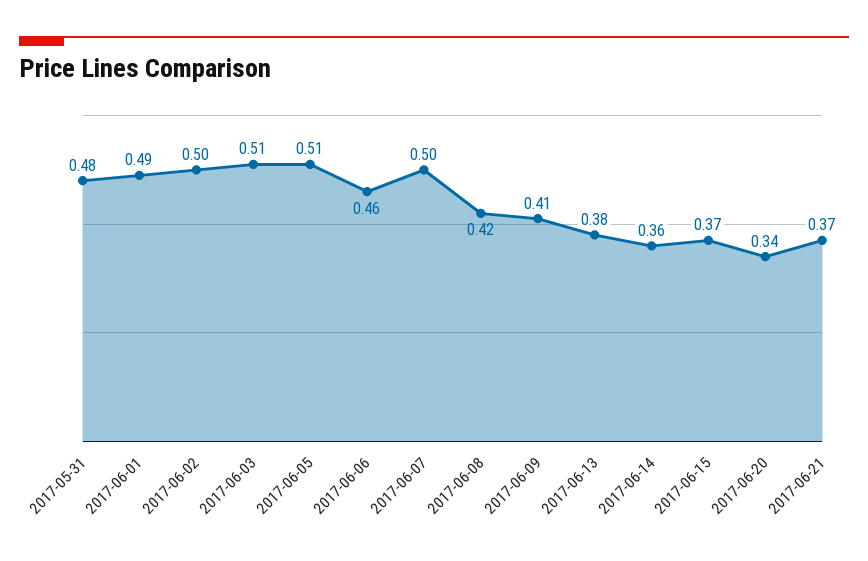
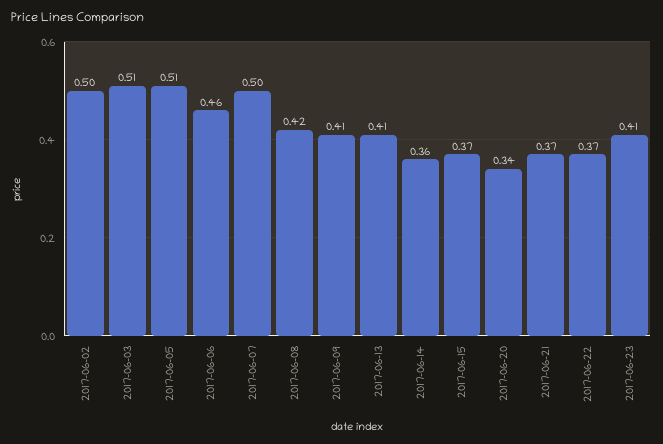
2017-05-31: 0.48 -> none
2017-06-01: 0.49 -> none
2017-06-13: 0.38 -> 0.41
2017-06-22: none -> 0.37
2017-06-23: none -> 0.41

